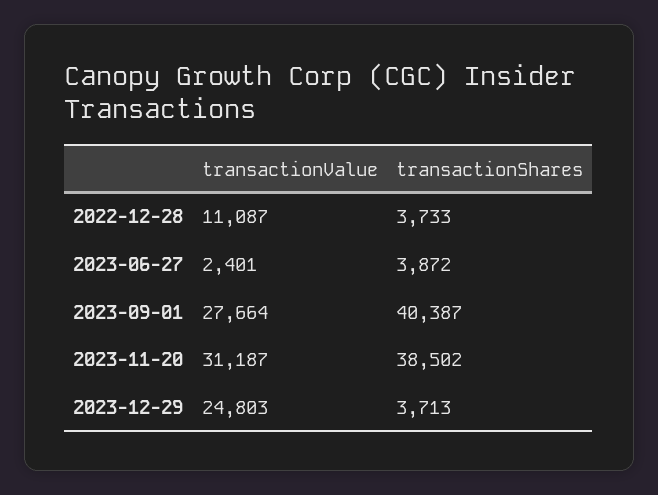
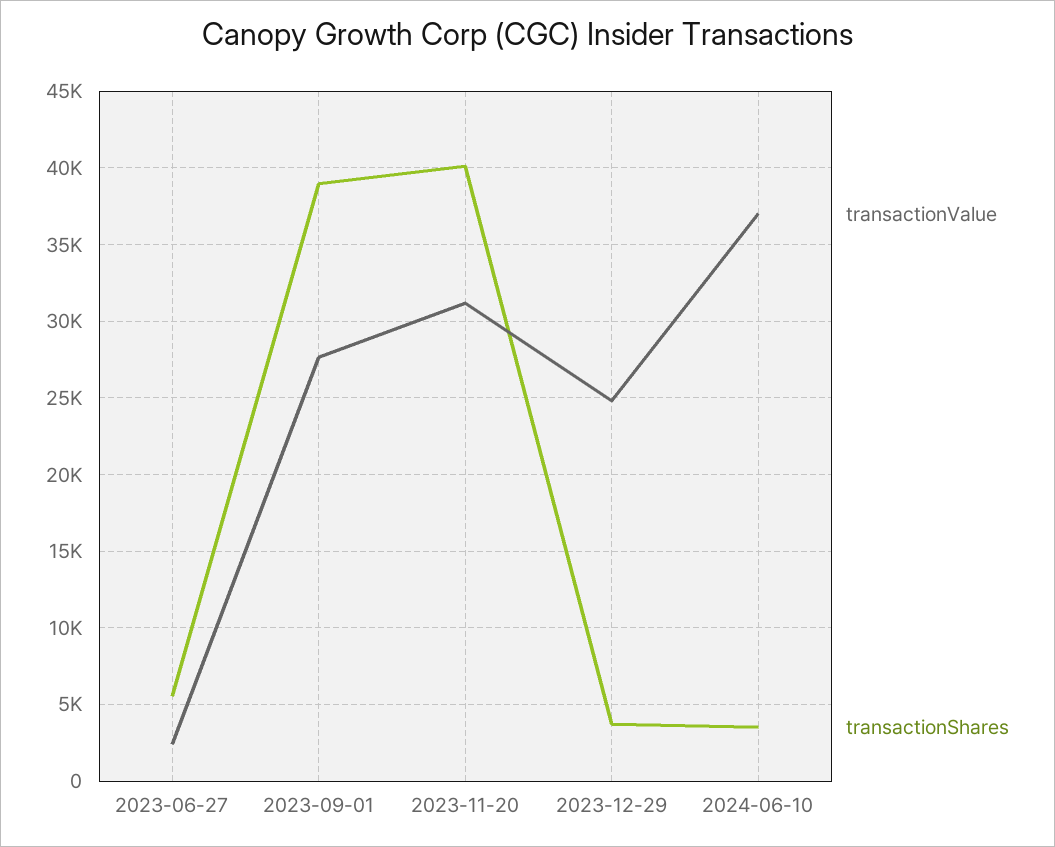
transactionValue, 2022-12-28: 11087 -> none
transactionShares, 2022-12-28: 3733 -> none
transactionShares, 2023-06-27: 3872 -> 5500
transactionShares, 2023-09-01: 40387 -> 39000
transactionShares, 2023-11-20: 38502 -> 40000
transactionValue, 2024-06-10: none -> 37000
transactionShares, 2024-06-10: none -> 3500

